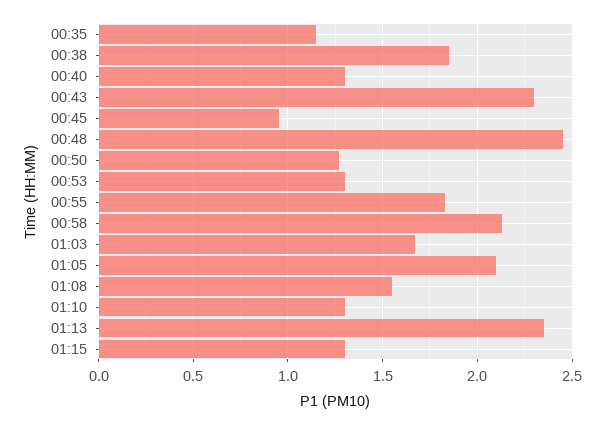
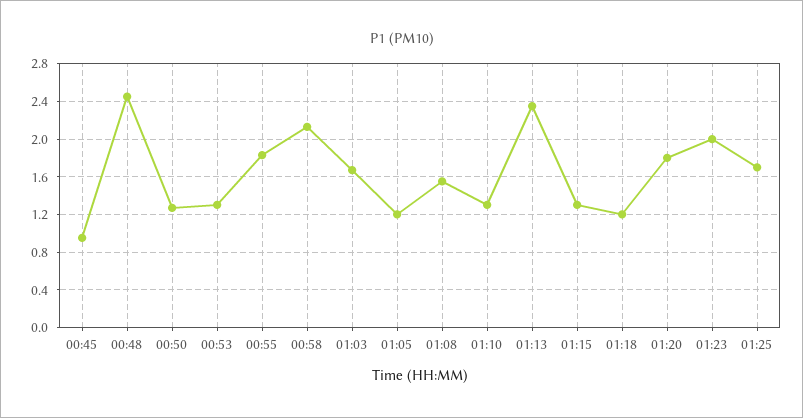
00:35: 1.15 -> none
00:38: 1.85 -> none
00:40: 1.3 -> none
00:43: 2.3 -> none
01:05: 2.1 -> 1.2
01:18: none -> 1.2
01:20: none -> 1.8
01:23: none -> 2
01:25: none -> 1.7

